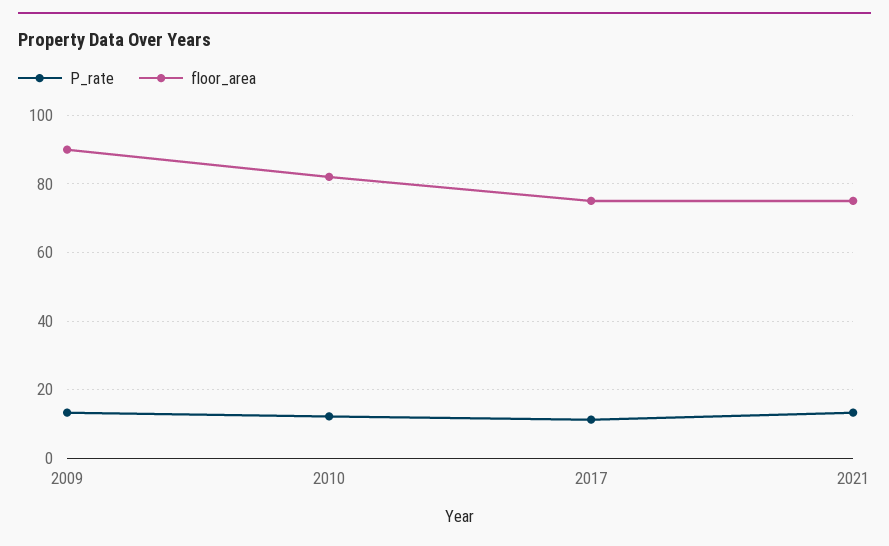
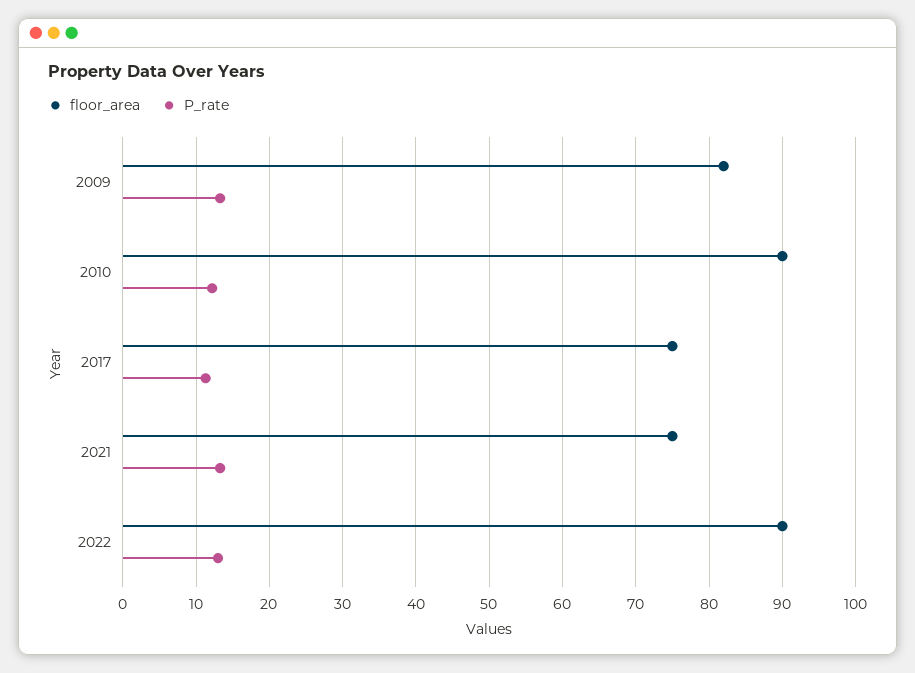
floor_area, 2009: 90 -> 82
floor_area, 2010: 82 -> 90
floor_area, 2022: none -> 90
P_rate, 2022: none -> 13

